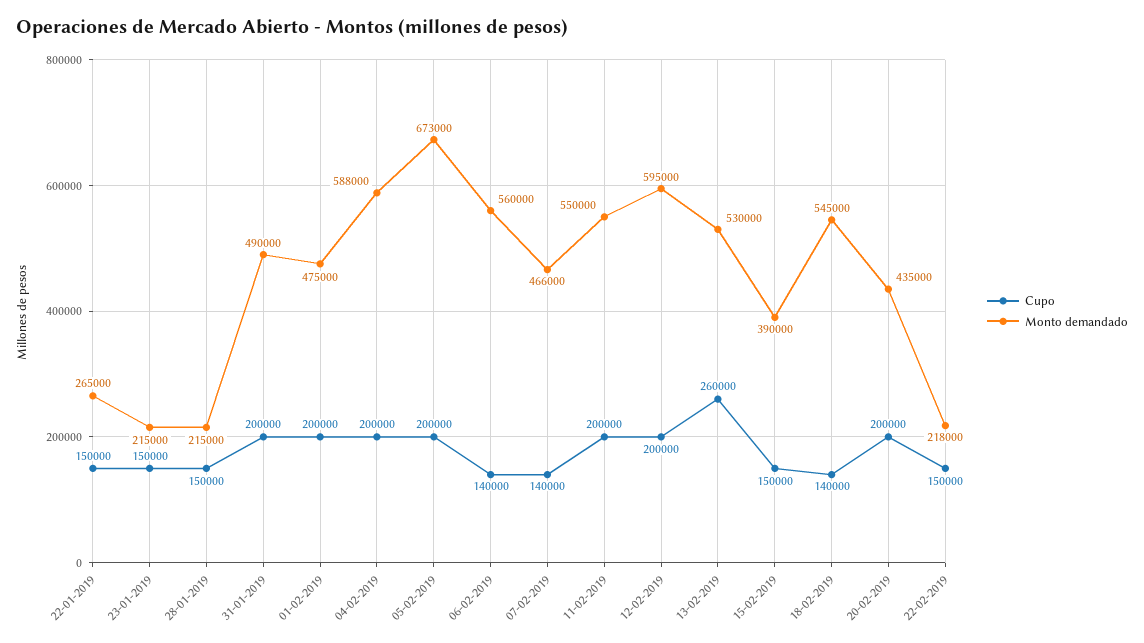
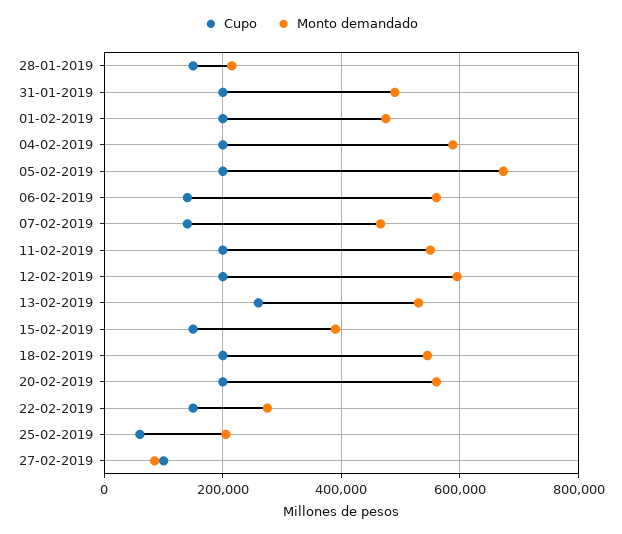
Cupo, 22-01-2019: 150000 -> none
Monto demandado, 22-01-2019: 265000 -> none
Cupo, 23-01-2019: 150000 -> none
Monto demandado, 23-01-2019: 215000 -> none
Cupo, 18-02-2019: 140000 -> 200000
Monto demandado, 20-02-2019: 435000 -> 560000
Monto demandado, 22-02-2019: 218000 -> 280000
Cupo, 25-02-2019: none -> 60000
Monto demandado, 25-02-2019: none -> 200000
Cupo, 27-02-2019: none -> 100000
Monto demandado, 27-02-2019: none -> 80000

